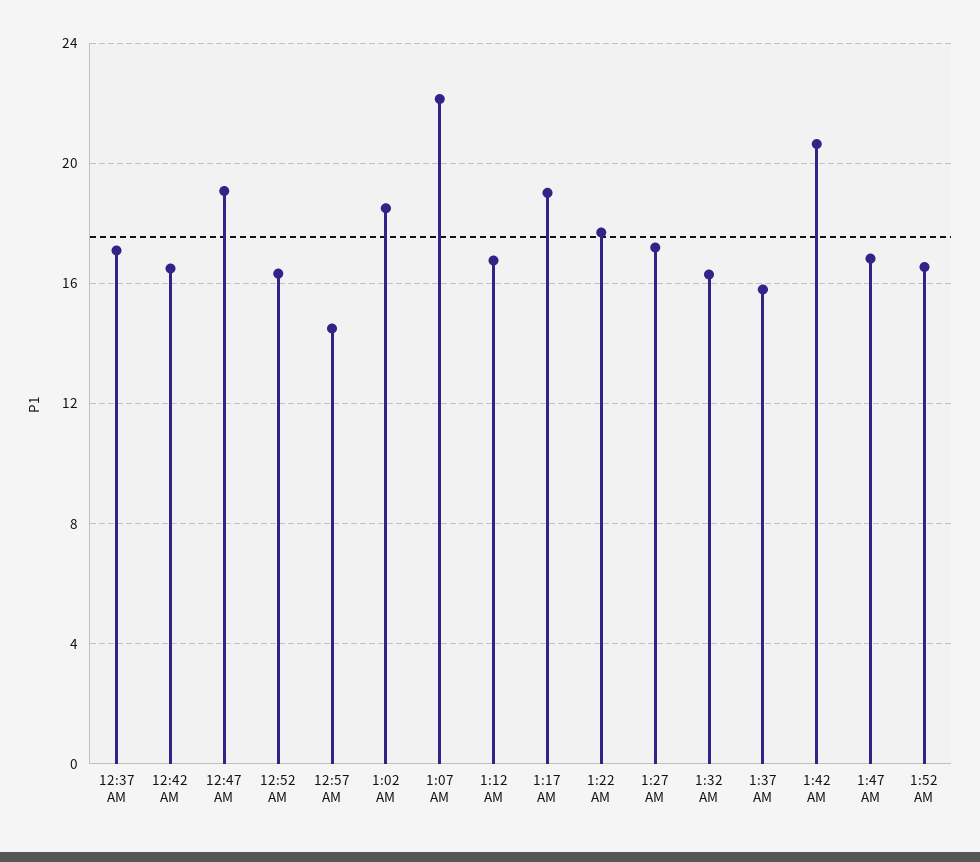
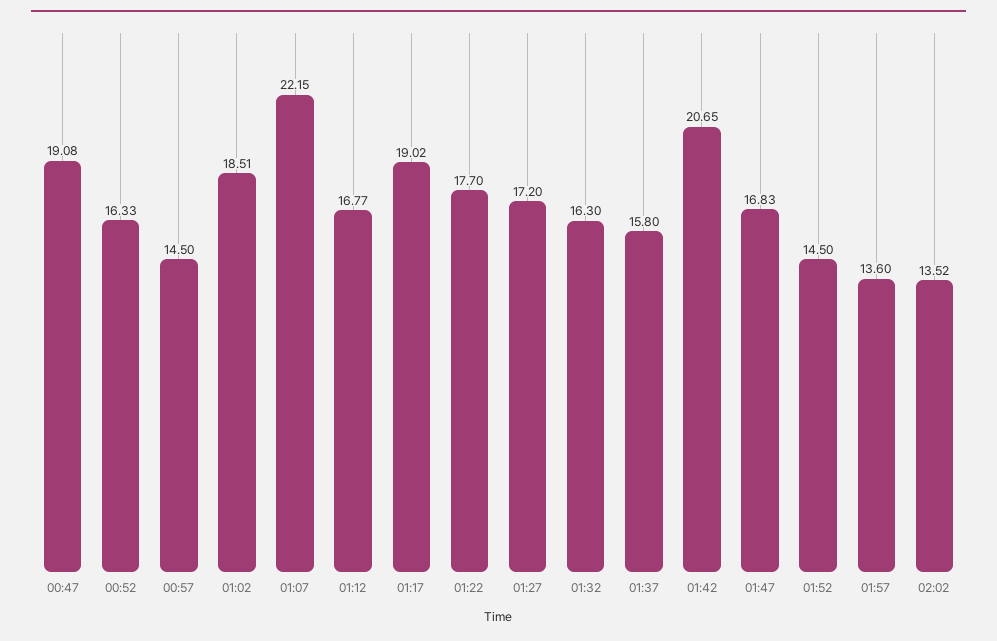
12:37 AM: 17 -> none
12:42 AM: 16.5 -> none
1:52 AM: 16.5 -> 14.5
01:57: none -> 13.6
02:02: none -> 13.52

